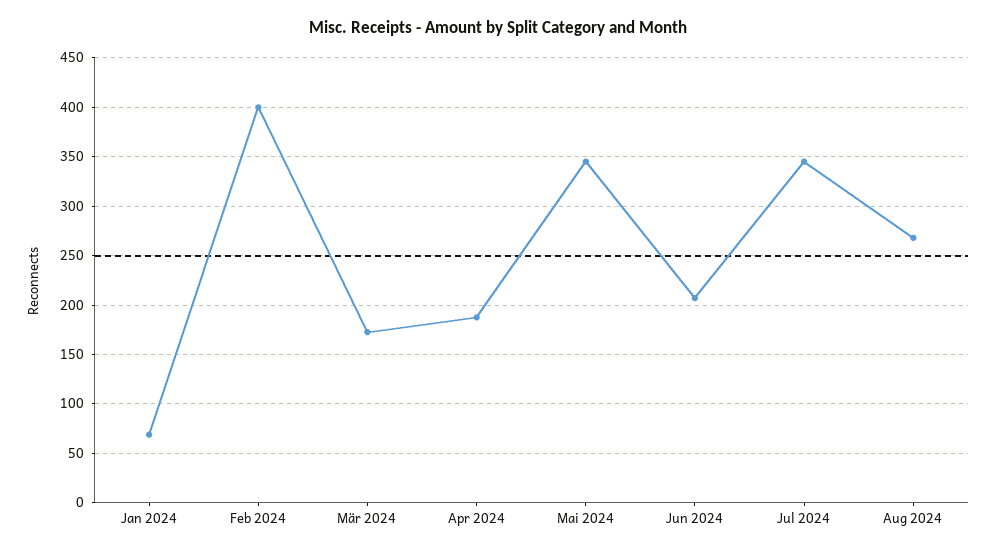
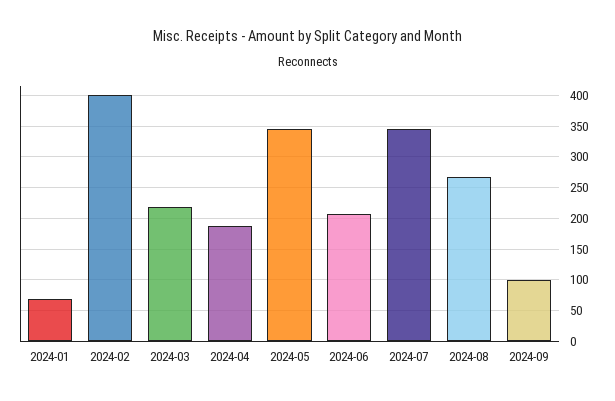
Mär 2024: 170 -> 220
2024-09: none -> 100

